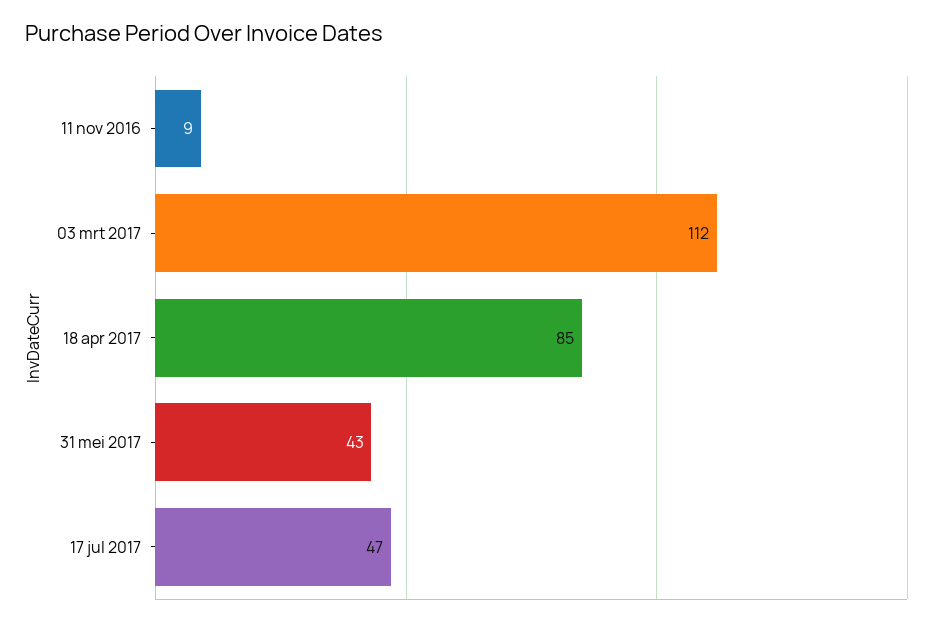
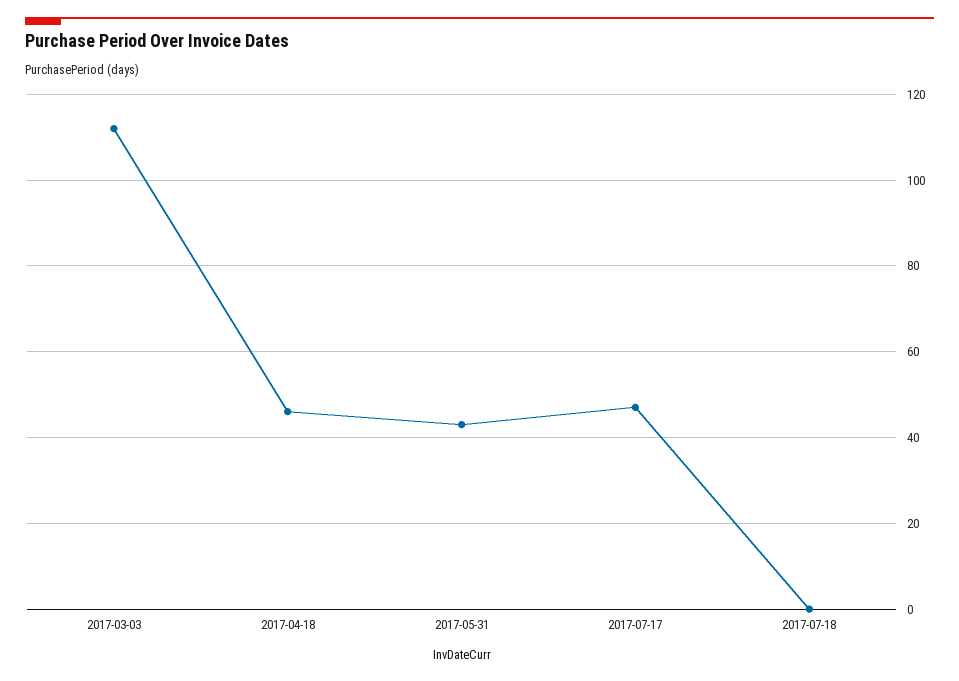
11 nov 2016: 9 -> none
18 apr 2017: 85 -> 45
2017-07-18: none -> 0

